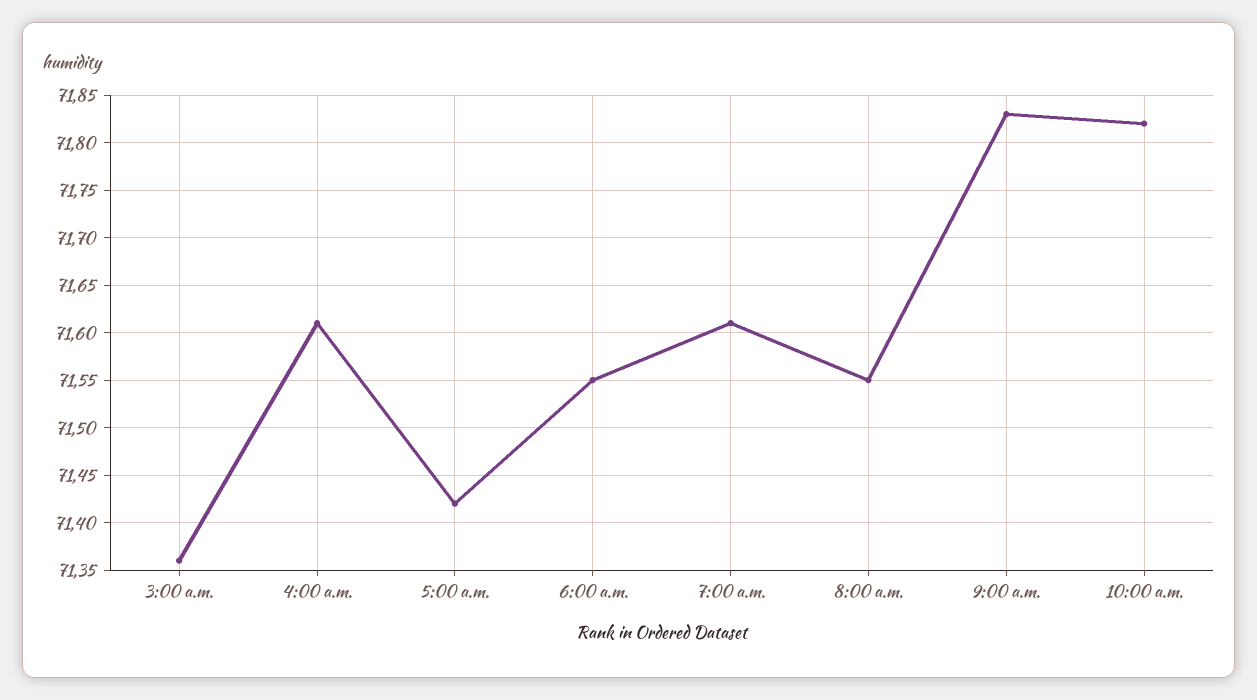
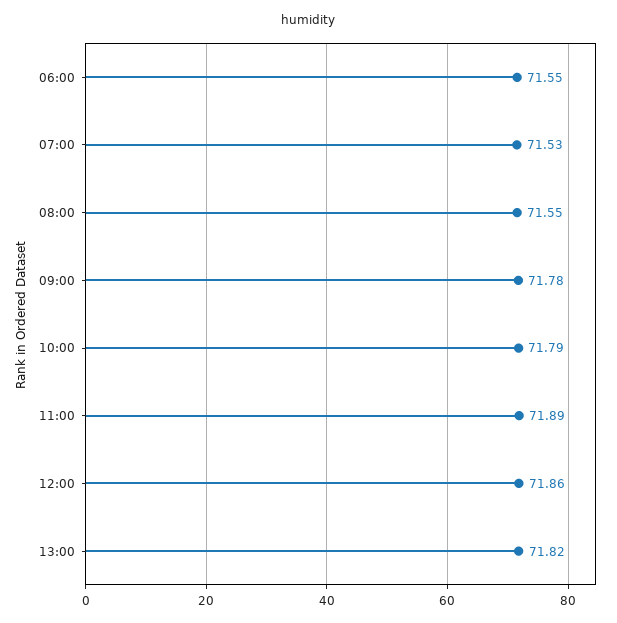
3:00 a.m.: 71.36 -> none
4:00 a.m.: 71.61 -> none
5:00 a.m.: 71.42 -> none
7:00 a.m.: 71.61 -> 71.53
9:00 a.m.: 71.83 -> 71.78
10:00 a.m.: 71.82 -> 71.79
11:00: none -> 71.89
12:00: none -> 71.86
13:00: none -> 71.82

